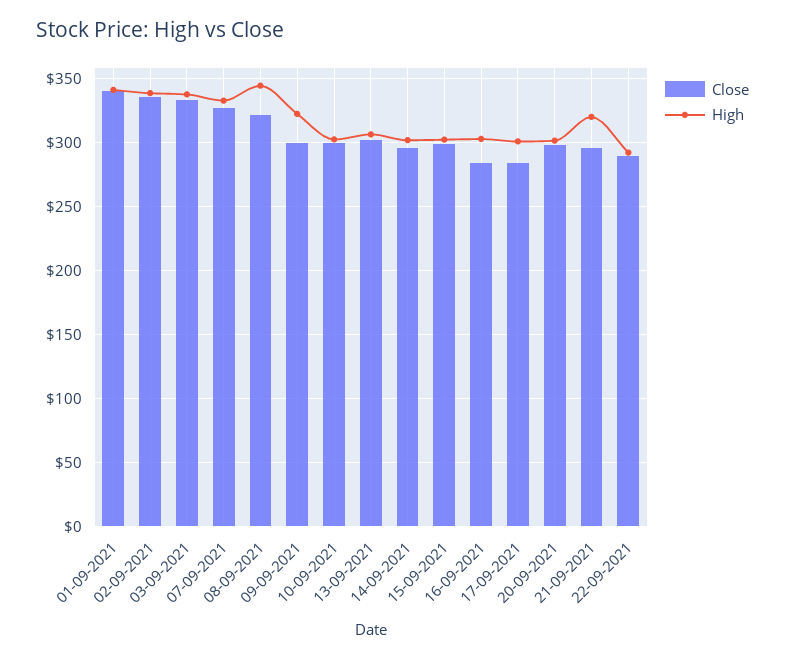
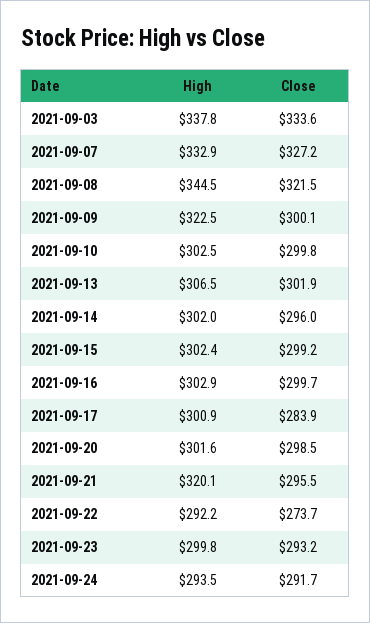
Close, 01-09-2021: 340 -> none
High, 01-09-2021: 340 -> none
Close, 02-09-2021: 335 -> none
High, 02-09-2021: 340 -> none
Close, 16-09-2021: 285 -> 299.7
Close, 22-09-2021: 290 -> 273.7
High, 2021-09-23: none -> 299.8
Close, 2021-09-23: none -> 293.2
High, 2021-09-24: none -> 293.5
Close, 2021-09-24: none -> 291.7

